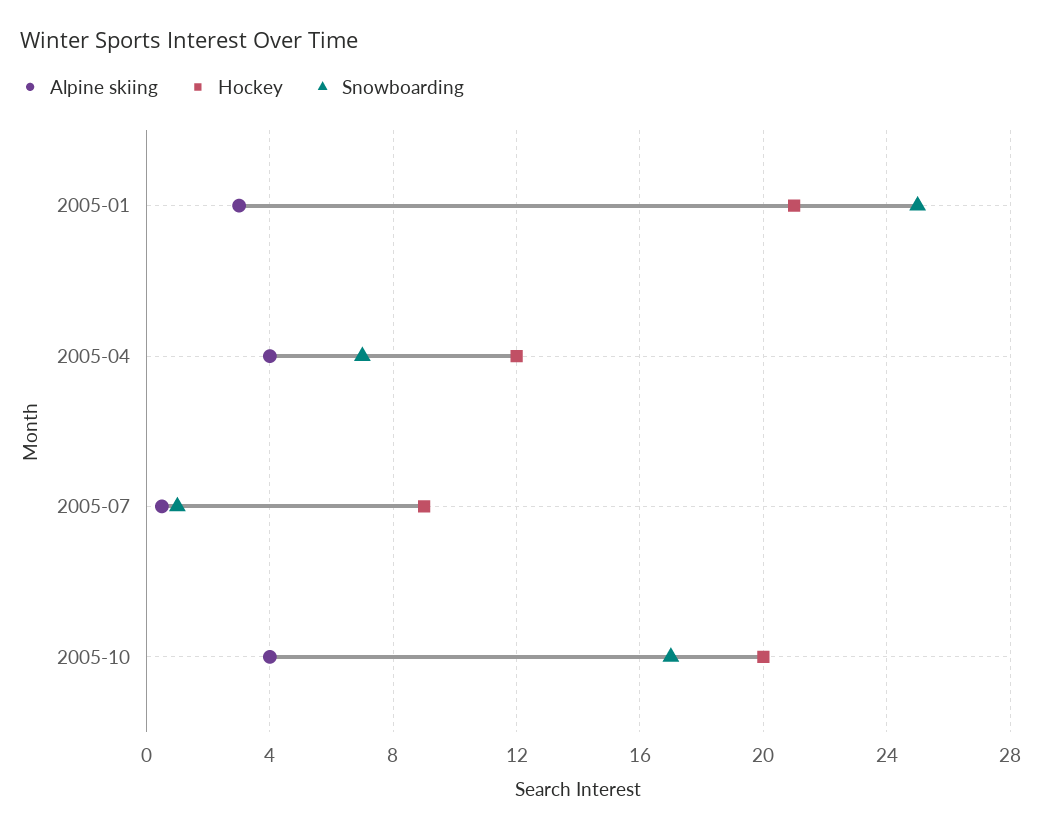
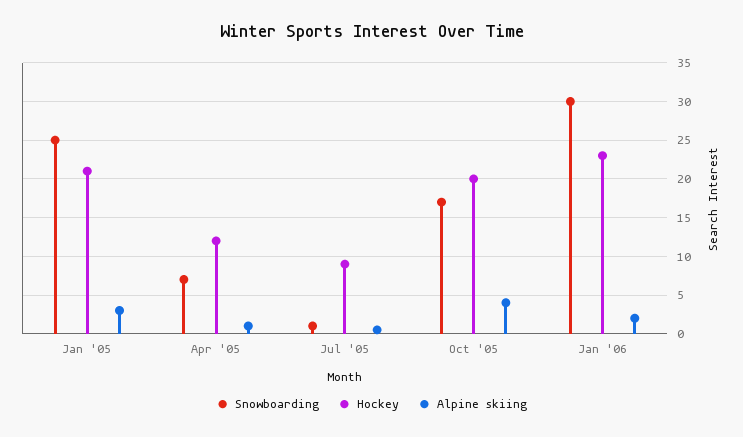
Alpine skiing, 2005-04: 4 -> 1
Snowboarding, Jan '06: none -> 30
Hockey, Jan '06: none -> 23
Alpine skiing, Jan '06: none -> 2

